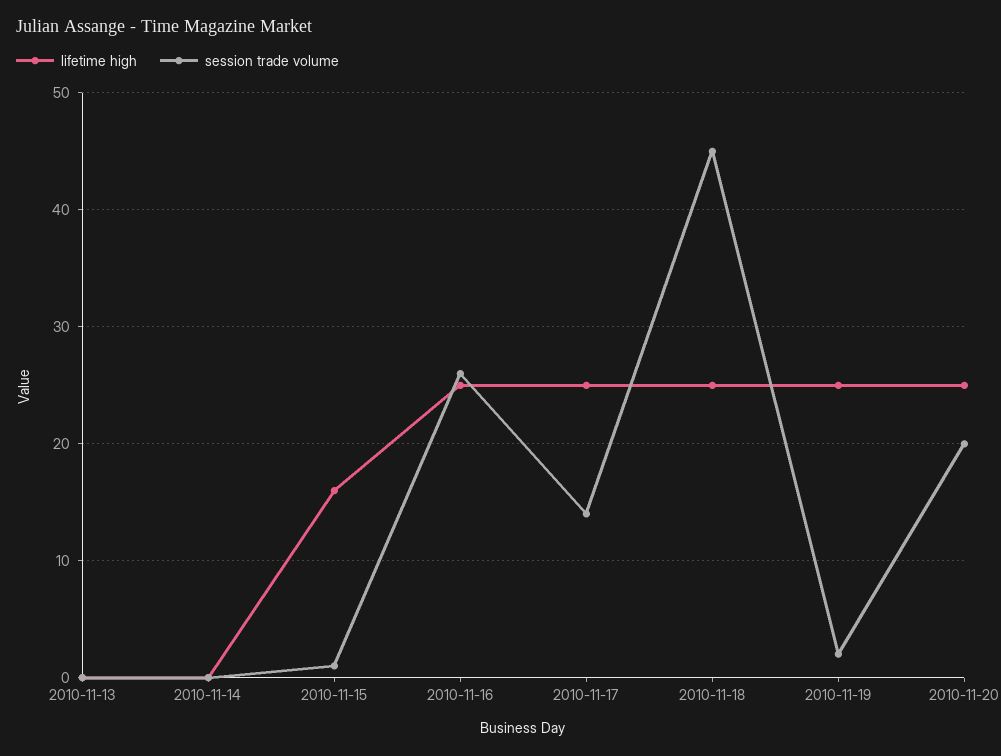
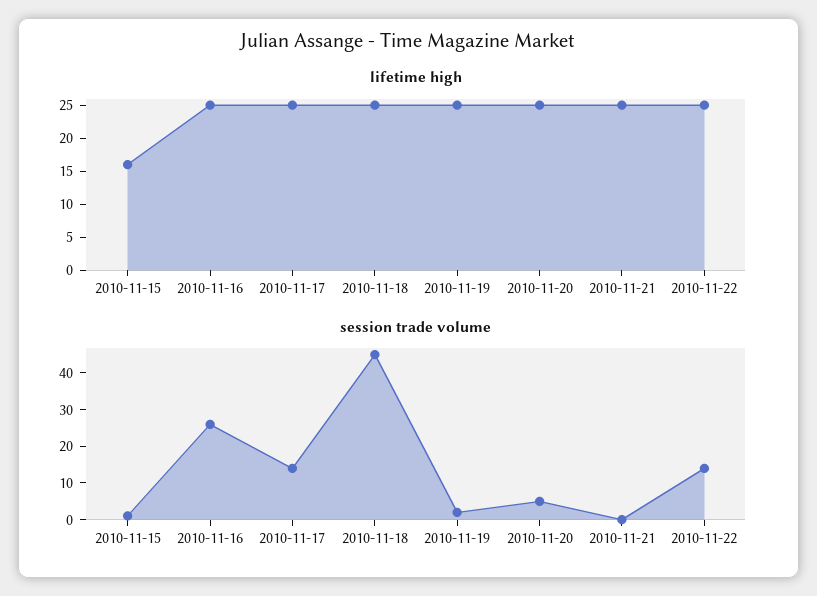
lifetime high, 2010-11-13: 0 -> none
session trade volume, 2010-11-13: 0 -> none
lifetime high, 2010-11-14: 0 -> none
session trade volume, 2010-11-14: 0 -> none
session trade volume, 2010-11-20: 20 -> 5
lifetime high, 2010-11-21: none -> 25
lifetime high, 2010-11-22: none -> 25
session trade volume, 2010-11-21: none -> 0
session trade volume, 2010-11-22: none -> 15

